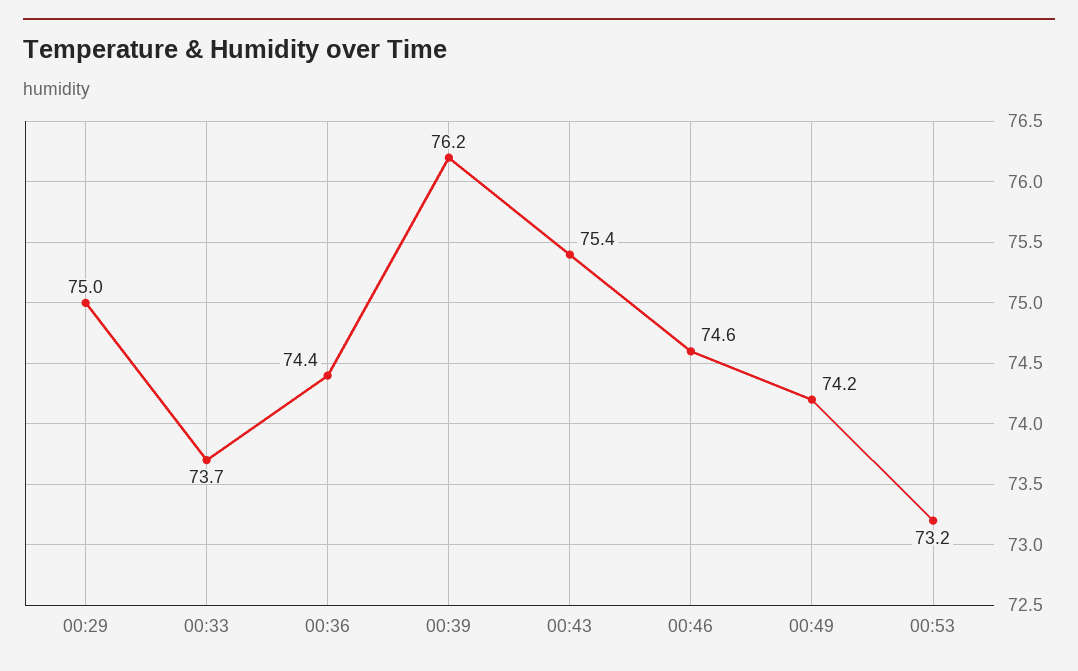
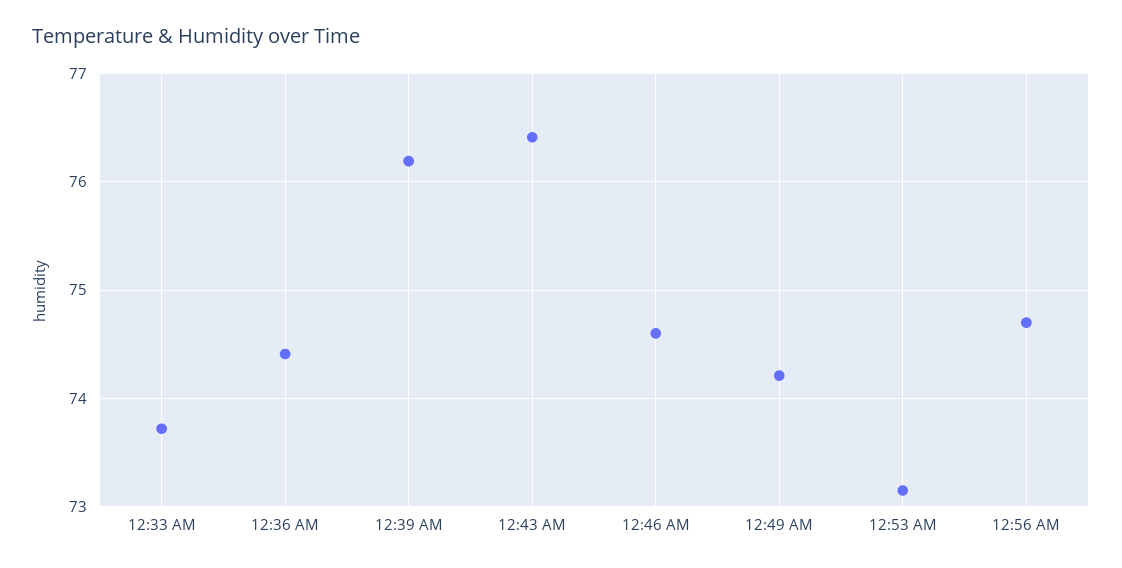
00:29: 75 -> none
00:43: 75.4 -> 76.4
12:56 AM: none -> 74.7

